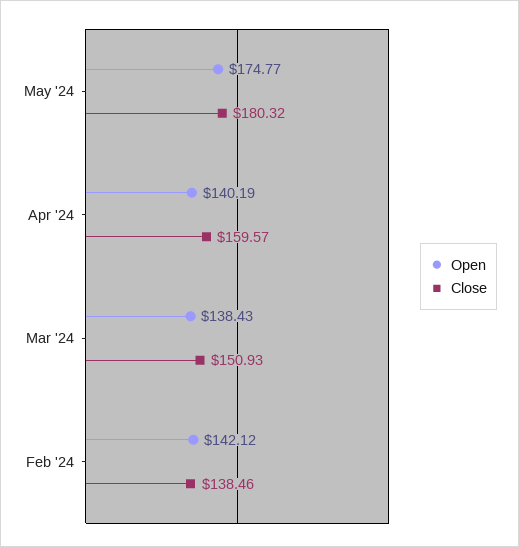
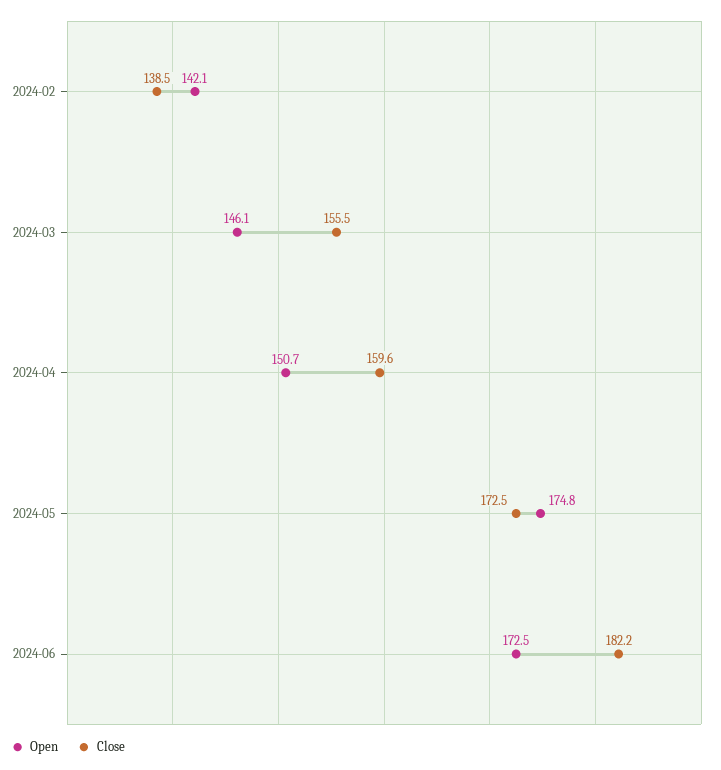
Close, May '24: 180.32 -> 172.5
Open, Apr '24: 140.19 -> 150.7
Open, Mar '24: 138.43 -> 146.1
Close, Mar '24: 150.93 -> 155.5
Open, 2024-06: none -> 172.5
Close, 2024-06: none -> 182.2

